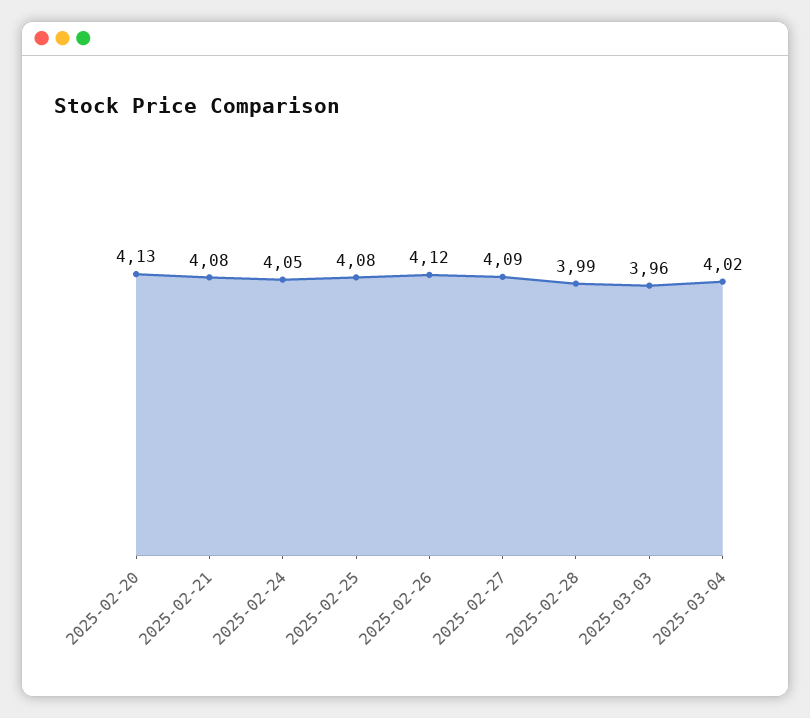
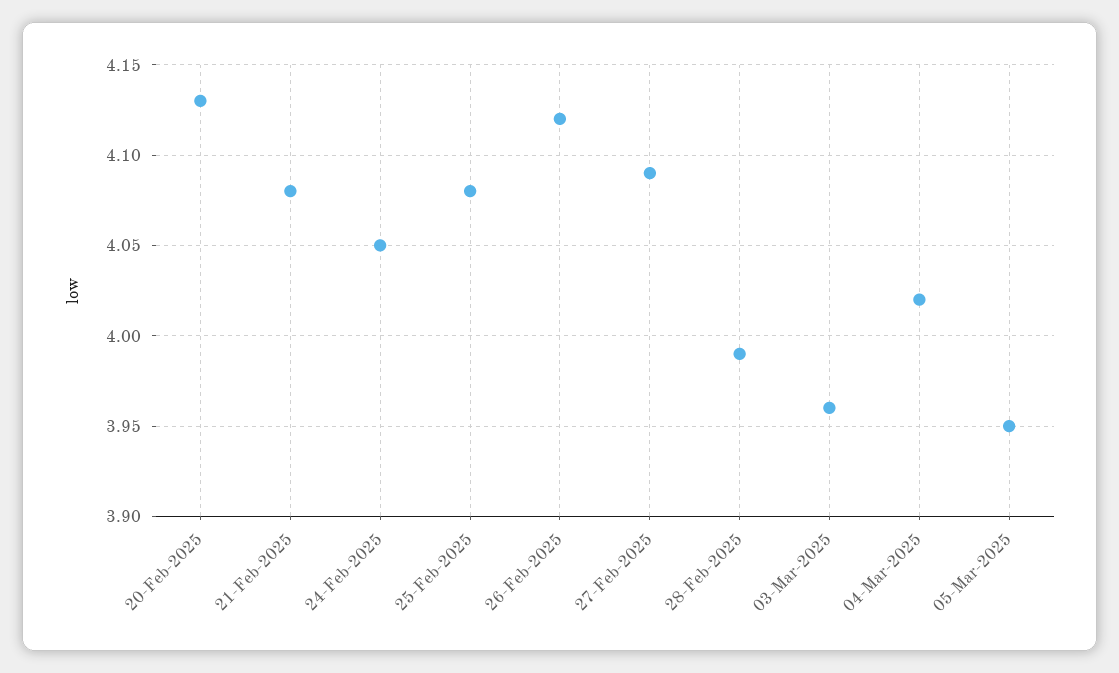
05-Mar-2025: none -> 3.95

